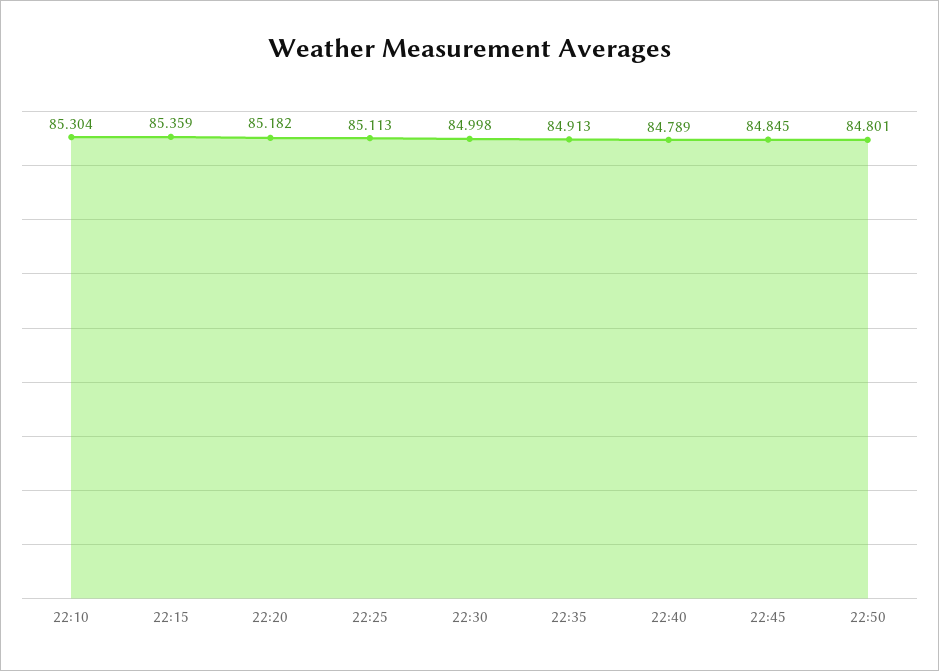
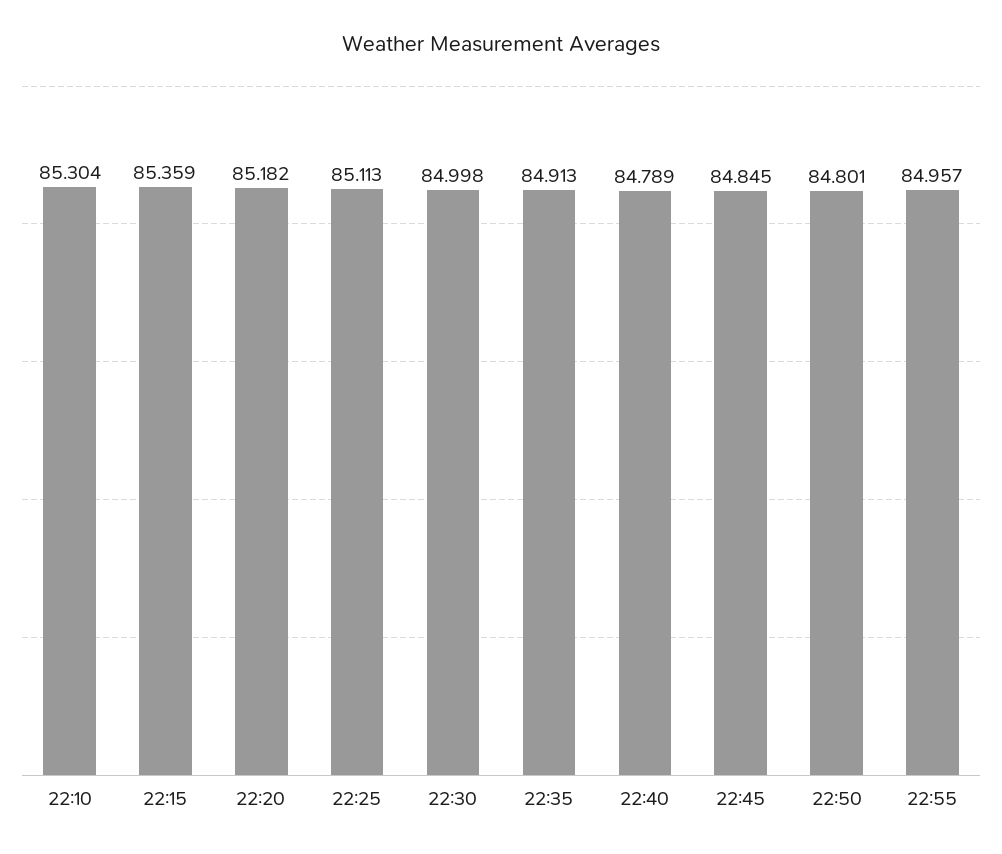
22:55: none -> 84.957

